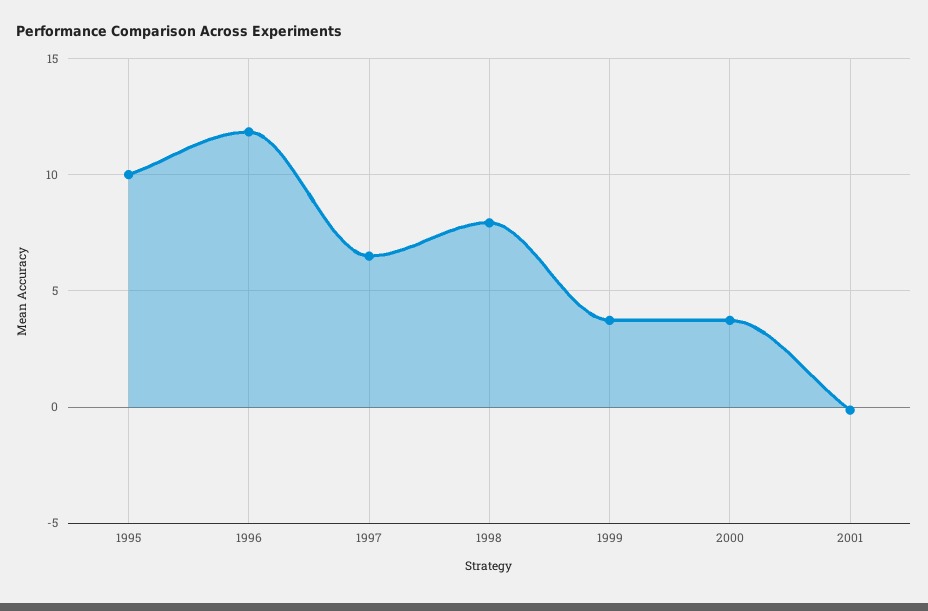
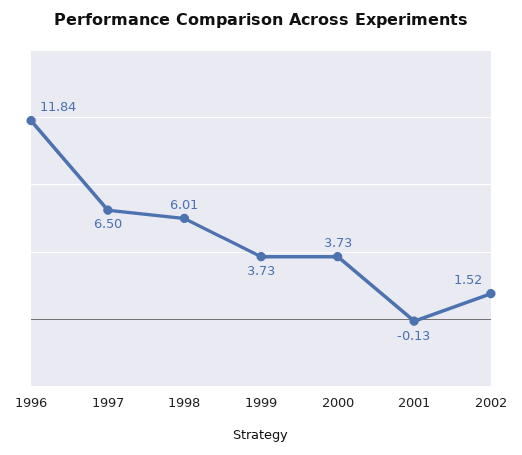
1995: 10 -> none
1998: 8 -> 6.01
2002: none -> 1.52

